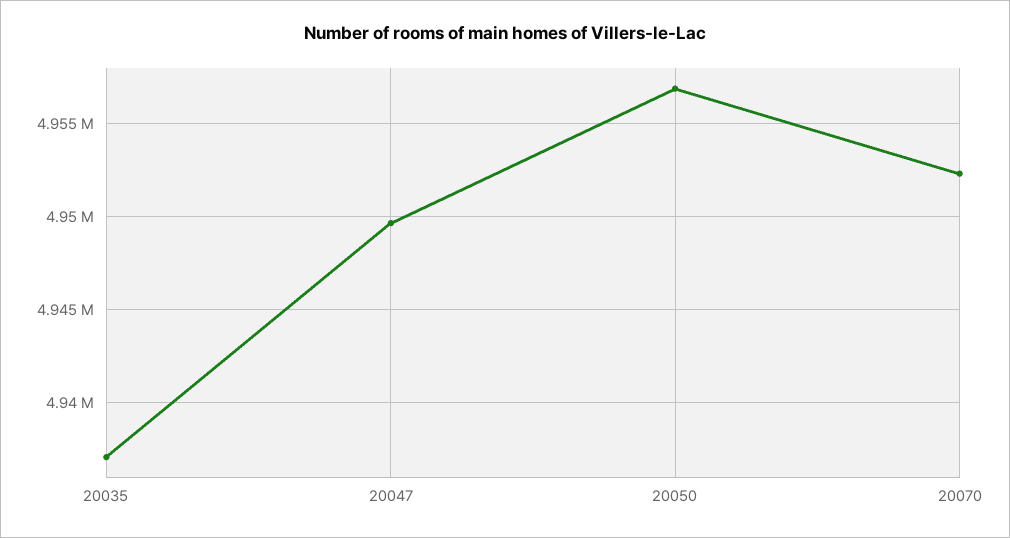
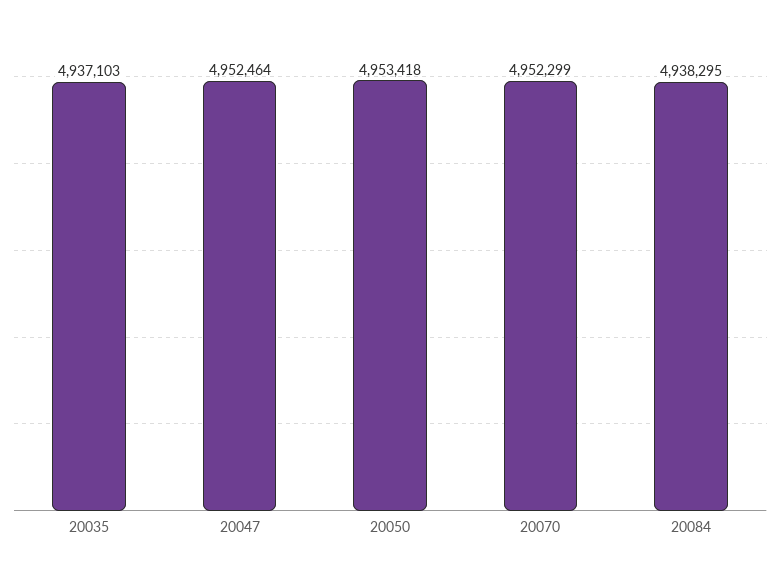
20047: 4949500 -> 4952464
20050: 4957000 -> 4953418
20084: none -> 4938295

